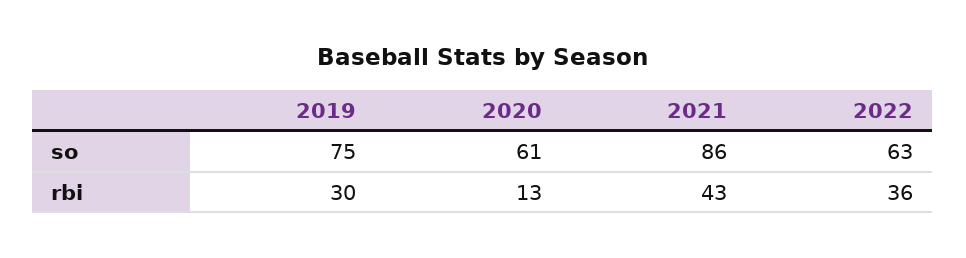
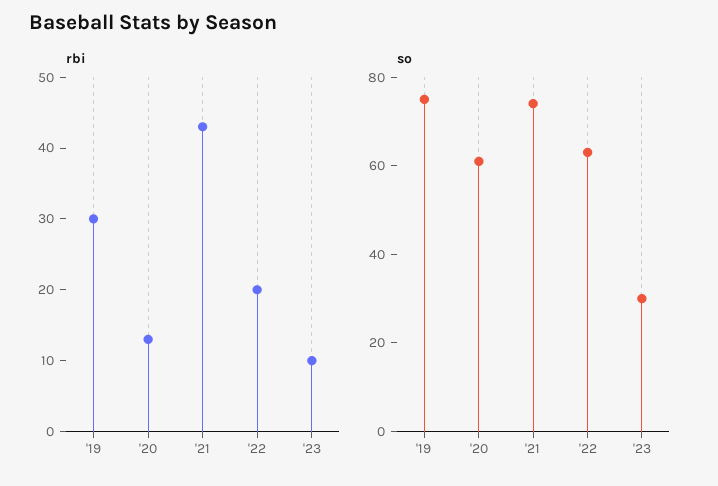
so, 2021: 86 -> 75
rbi, 2022: 36 -> 20
rbi, '23: none -> 10
so, '23: none -> 30

